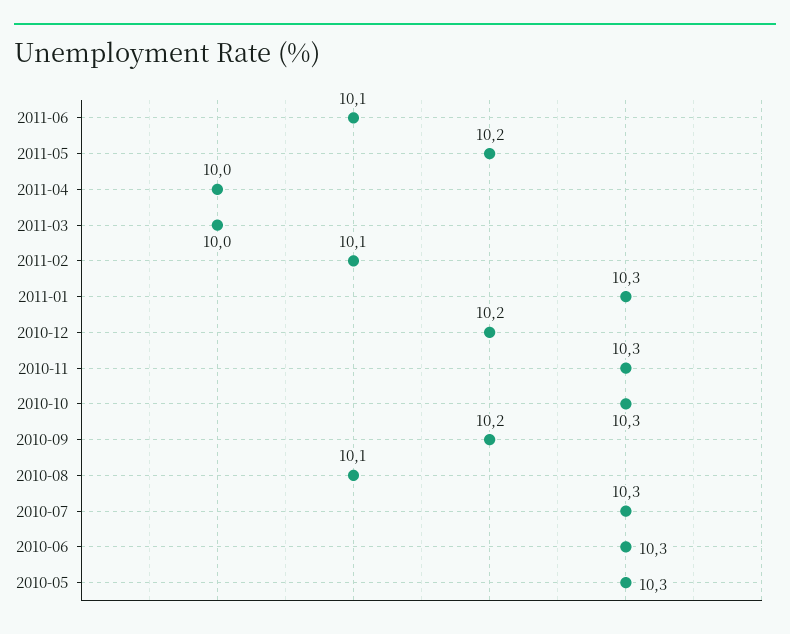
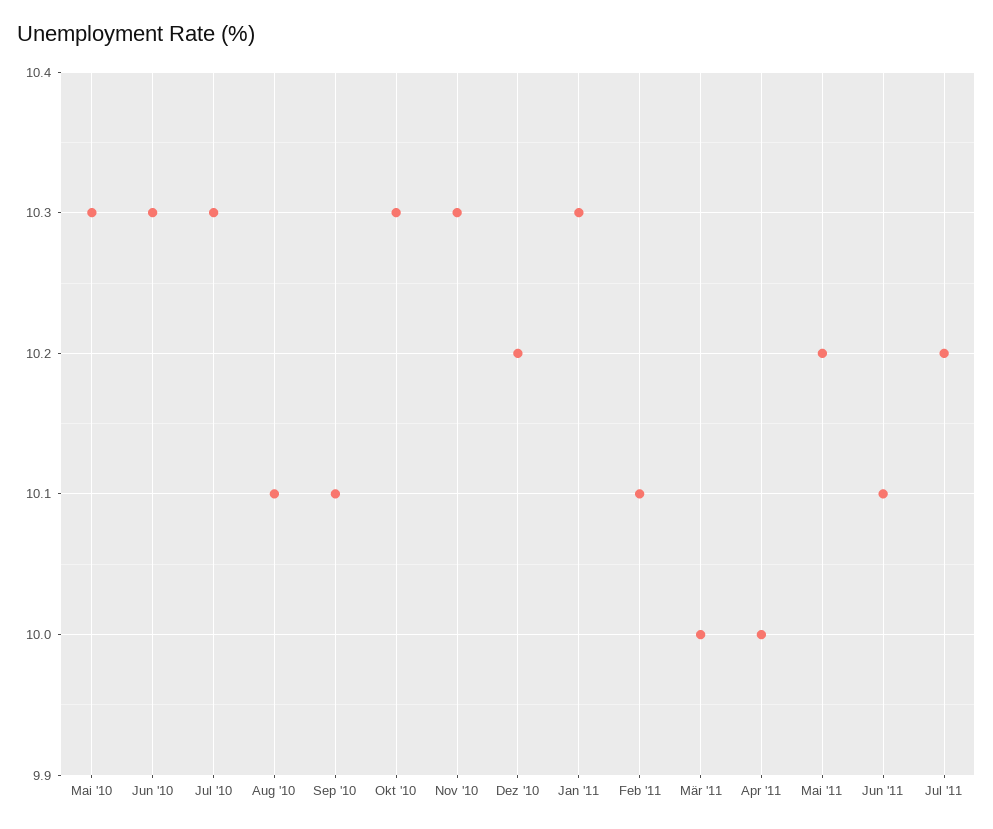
2010-09: 10.2 -> 10.1
Jul '11: none -> 10.2

